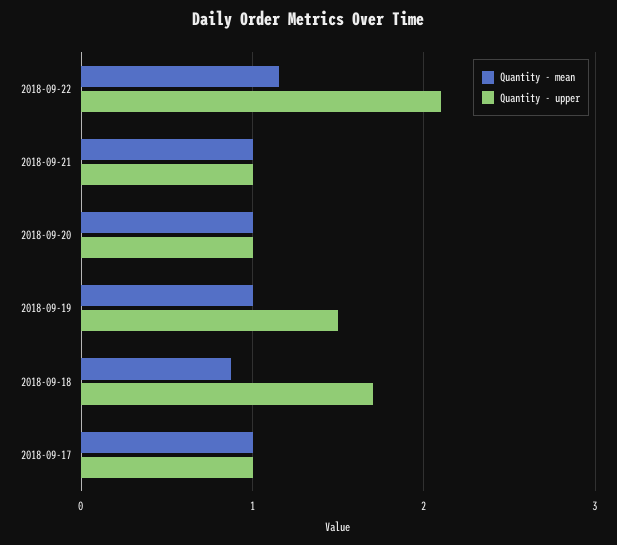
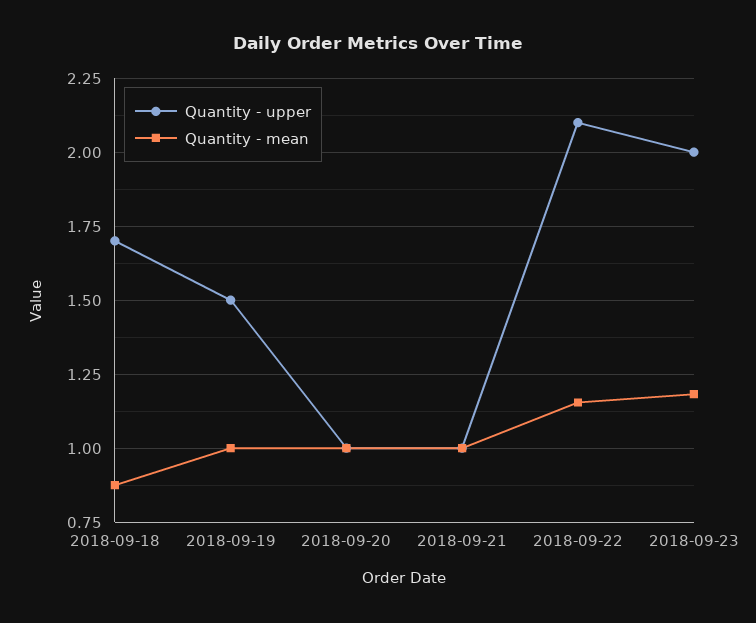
Quantity - mean, 2018-09-17: 1 -> none
Quantity - upper, 2018-09-17: 1 -> none
Quantity - upper, 2018-09-23: none -> 2
Quantity - mean, 2018-09-23: none -> 1.175

